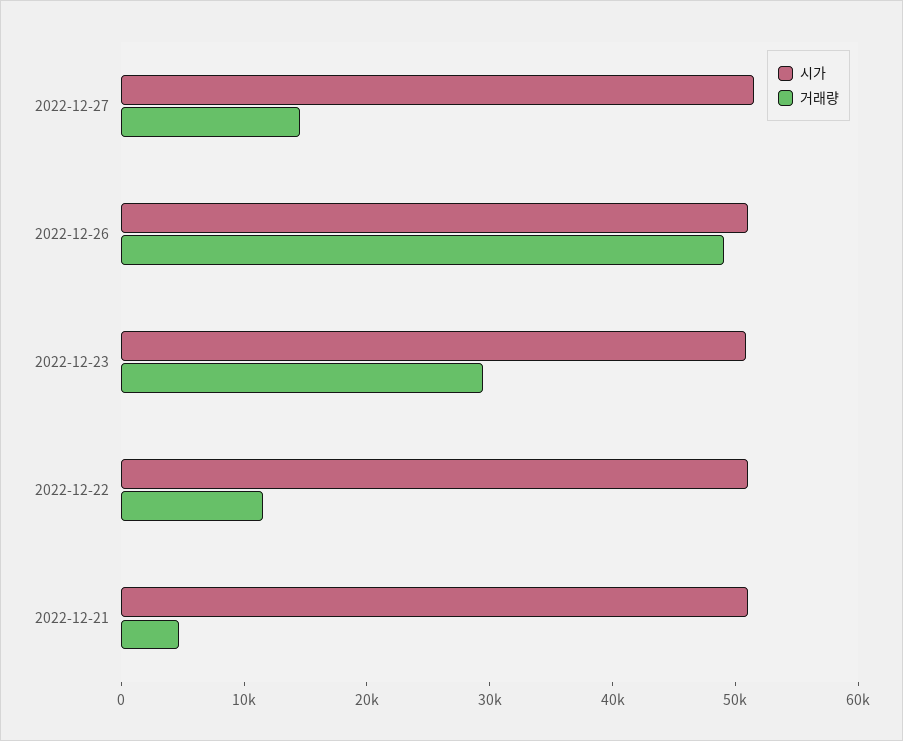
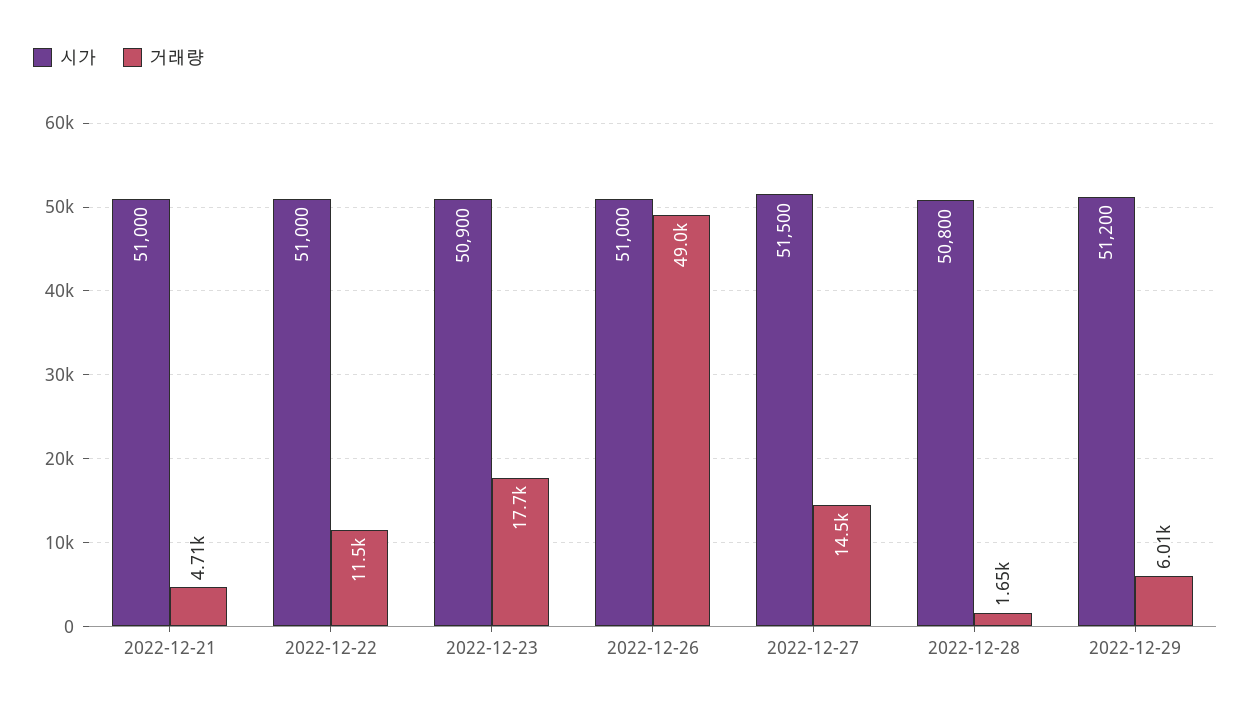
거래량, 2022-12-23: 30000 -> 17700
시가, 2022-12-28: none -> 50800
거래량, 2022-12-28: none -> 1650
시가, 2022-12-29: none -> 51200
거래량, 2022-12-29: none -> 6010

